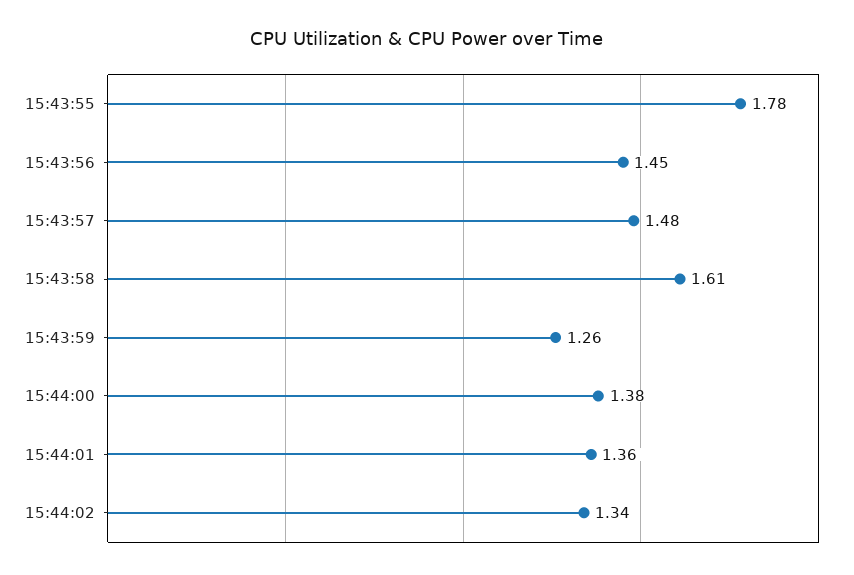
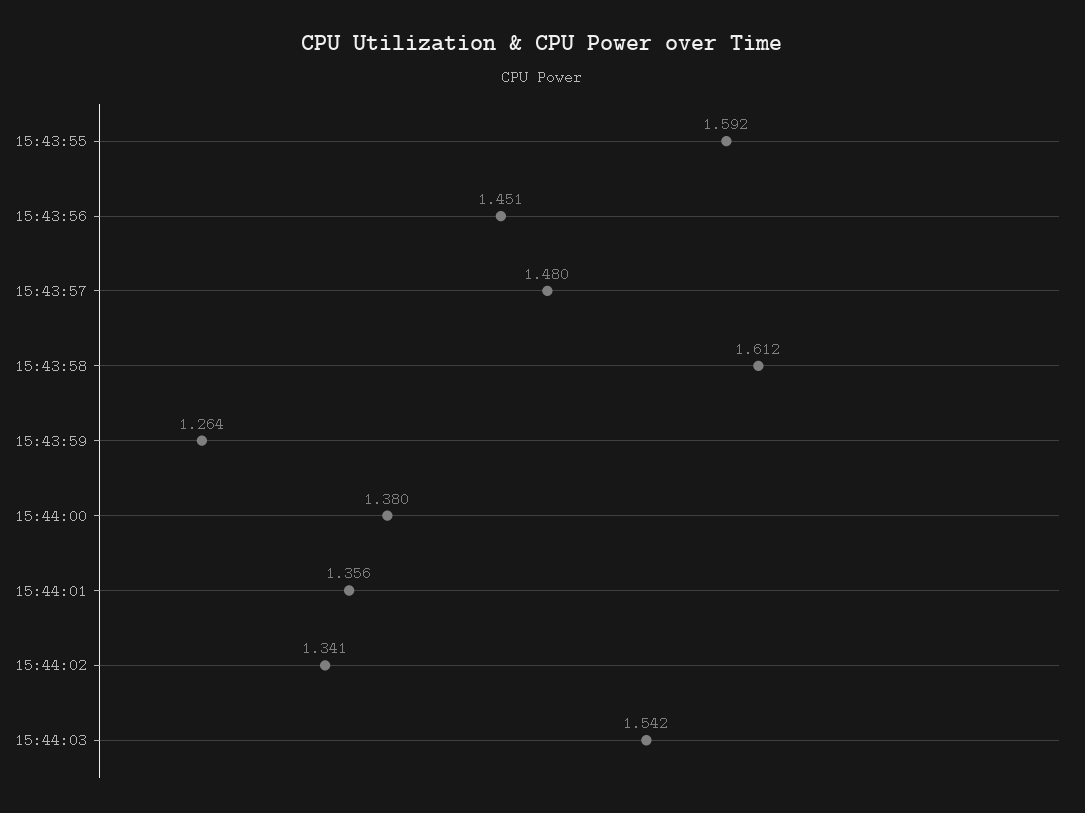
15:43:55: 1.78 -> 1.592
15:44:03: none -> 1.542

